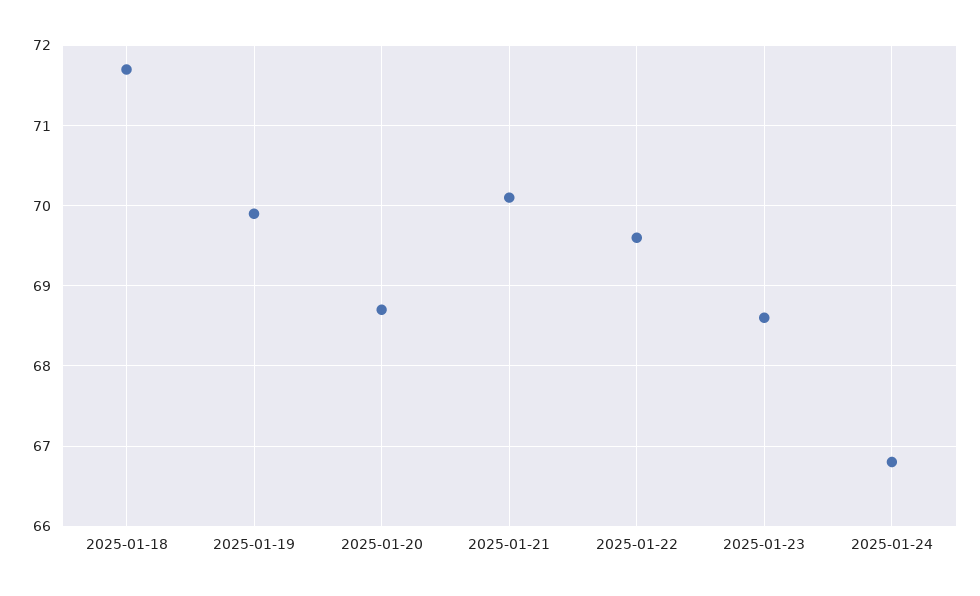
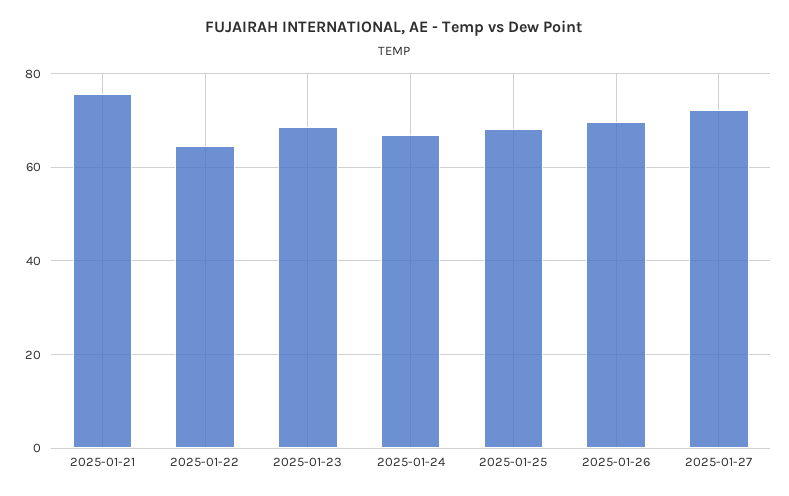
2025-01-18: 71.7 -> none
2025-01-19: 69.9 -> none
2025-01-20: 68.7 -> none
2025-01-21: 70.1 -> 76
2025-01-22: 69.6 -> 64
2025-01-25: none -> 68
2025-01-26: none -> 70
2025-01-27: none -> 72

